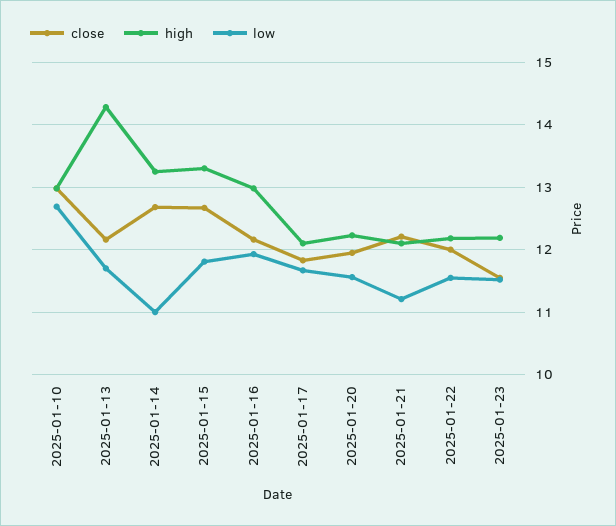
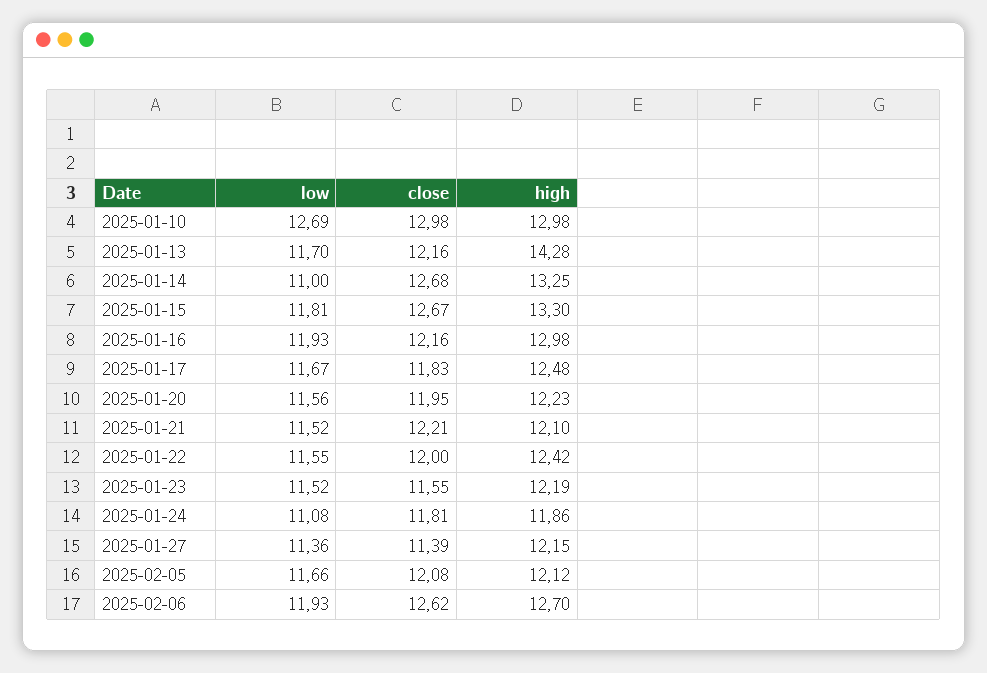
high, 2025-01-17: 12.1 -> 12.48
low, 2025-01-21: 11.2 -> 11.52
high, 2025-01-22: 12.2 -> 12.42
low, 2025-01-24: none -> 11.08
close, 2025-01-24: none -> 11.81
high, 2025-01-24: none -> 11.86
low, 2025-01-27: none -> 11.36
close, 2025-01-27: none -> 11.39
high, 2025-01-27: none -> 12.15
low, 2025-02-05: none -> 11.66
close, 2025-02-05: none -> 12.08
high, 2025-02-05: none -> 12.12
low, 2025-02-06: none -> 11.93
close, 2025-02-06: none -> 12.62
high, 2025-02-06: none -> 12.7

